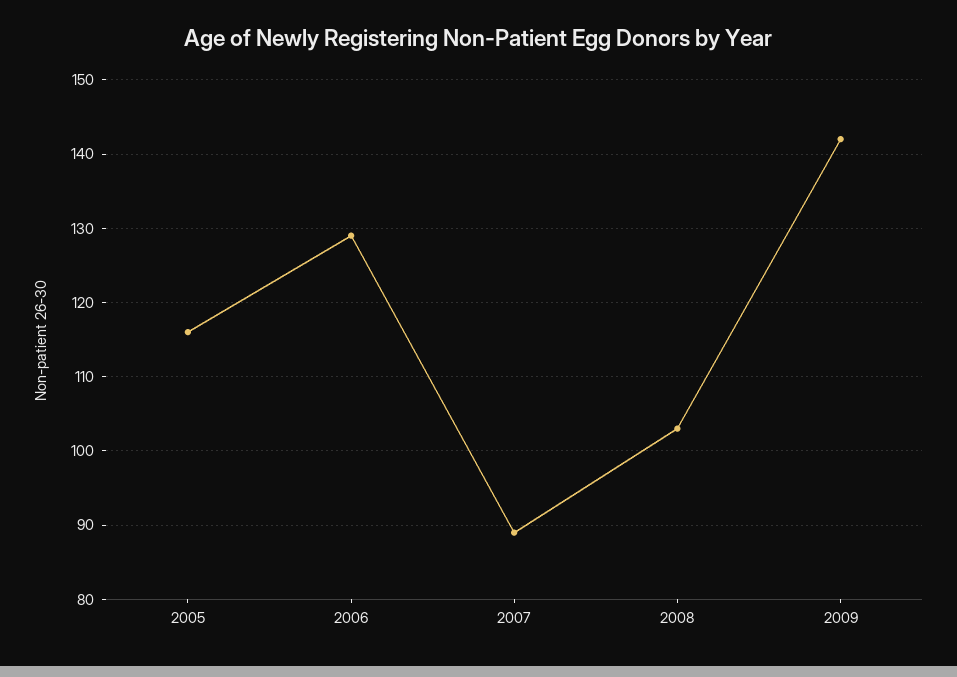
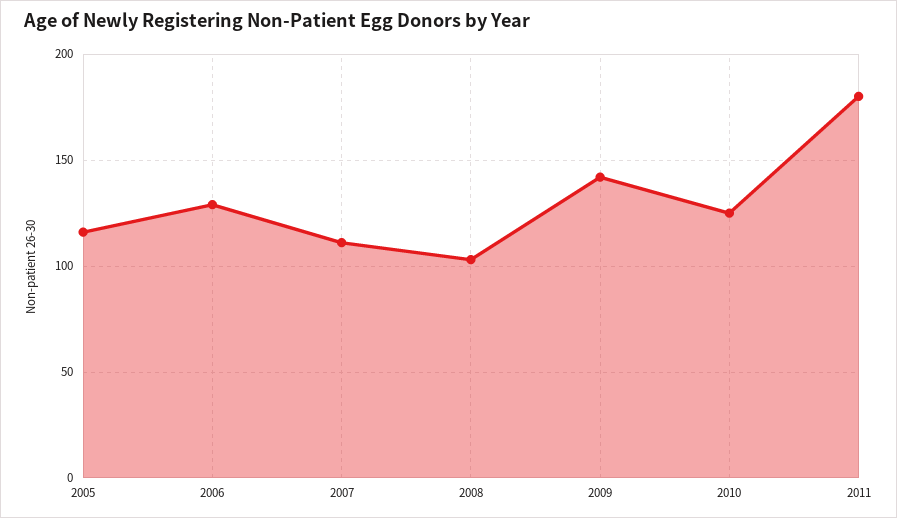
2007: 89 -> 110
2010: none -> 125
2011: none -> 180

